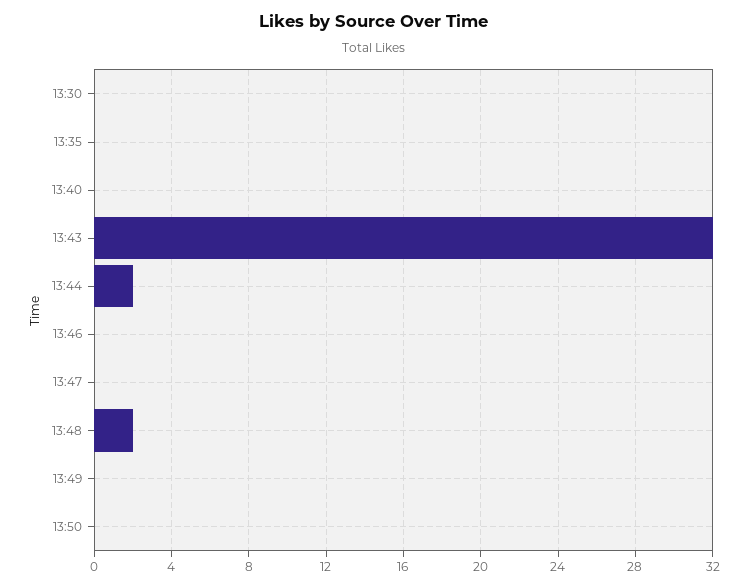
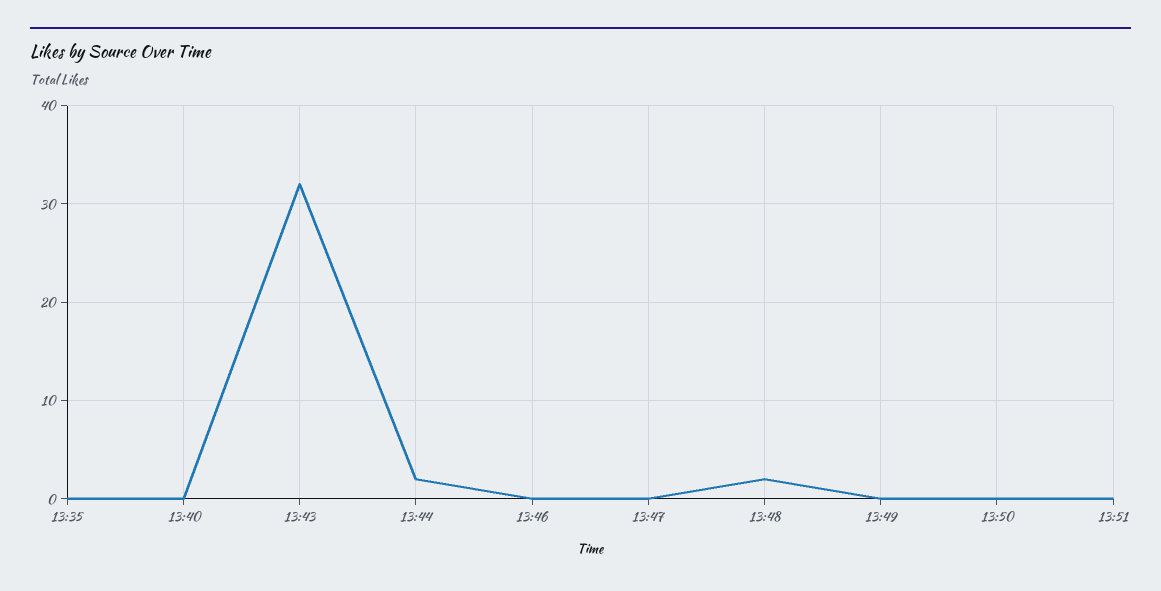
13:30: 0 -> none
13:51: none -> 0

